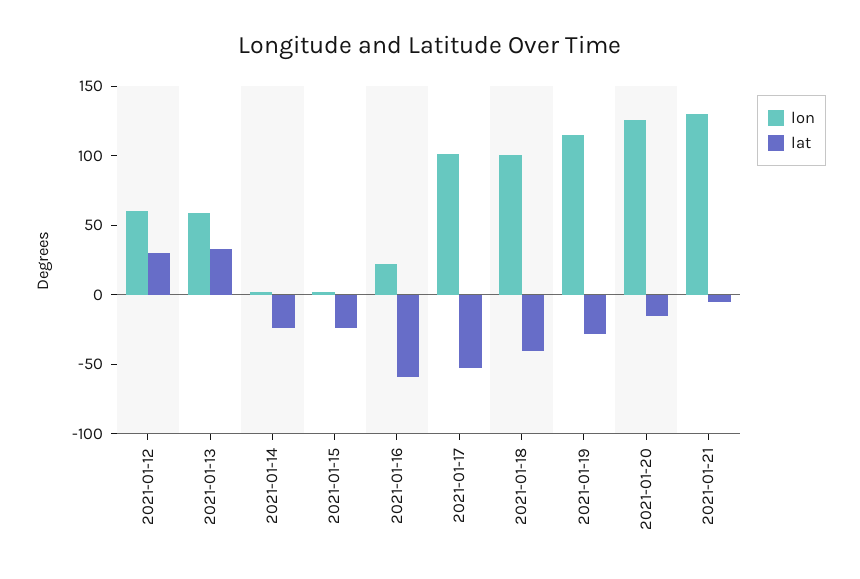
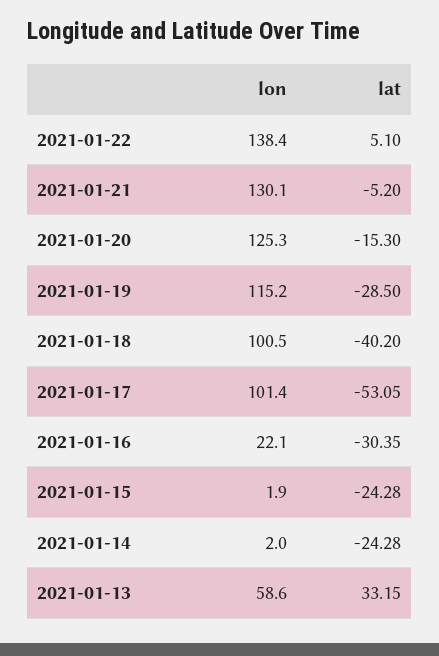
lon, 2021-01-12: 60 -> none
lat, 2021-01-12: 30 -> none
lat, 2021-01-16: -60 -> -30.35
lon, 2021-01-22: none -> 138.4
lat, 2021-01-22: none -> 5.1

